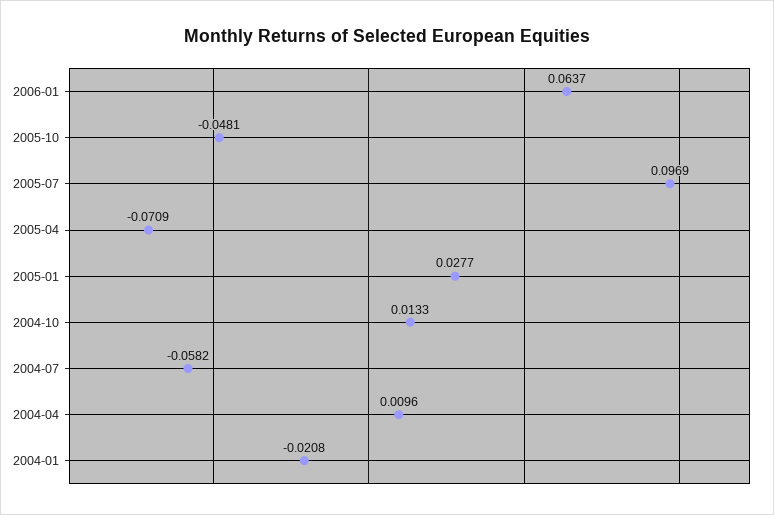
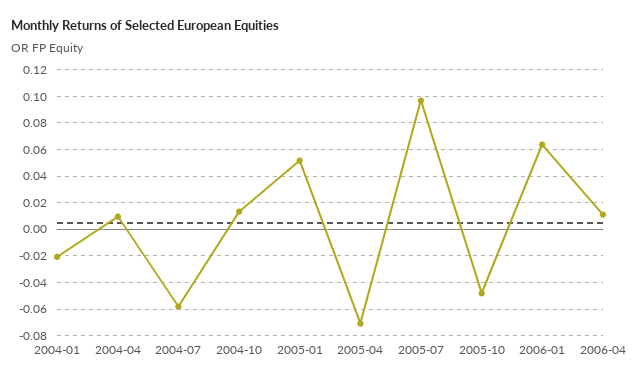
2005-01: 0.0277 -> 0.05
2006-04: none -> 0.01

